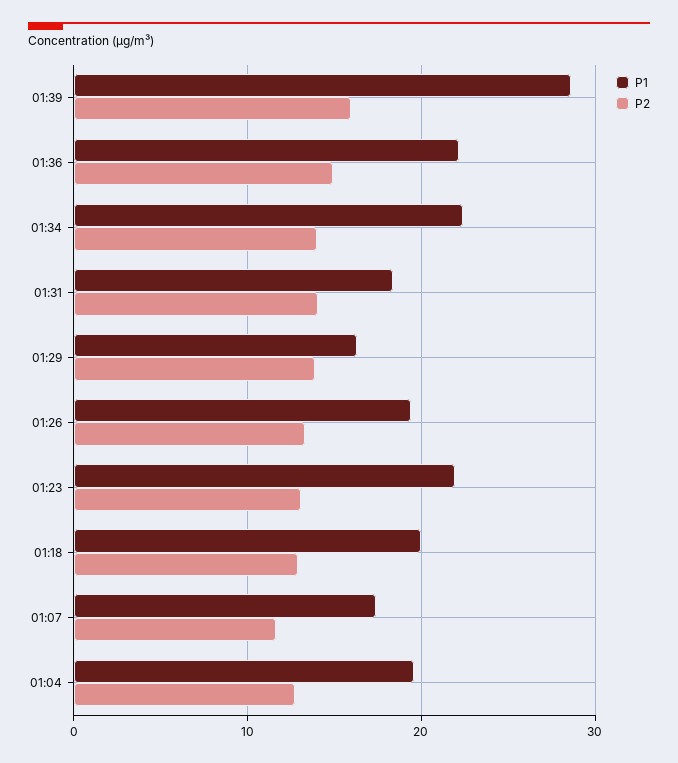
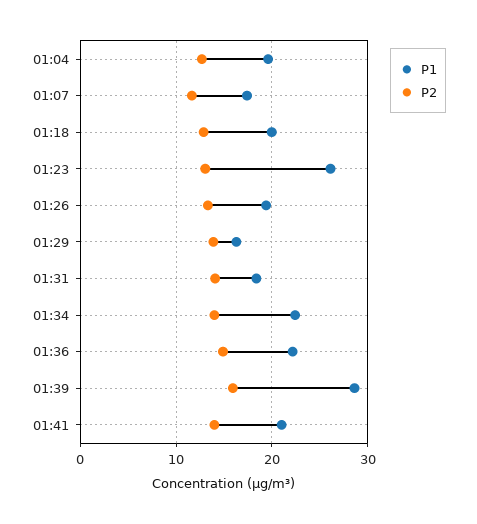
P1, 01:23: 22 -> 26
P1, 01:41: none -> 21
P2, 01:41: none -> 14

